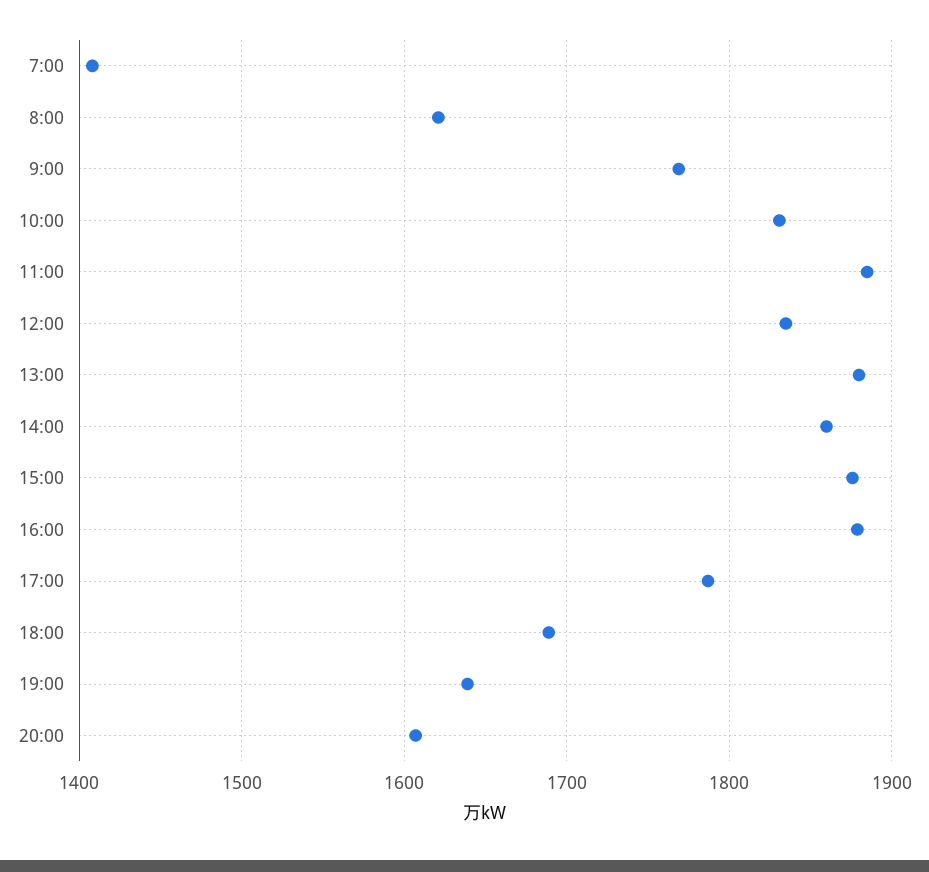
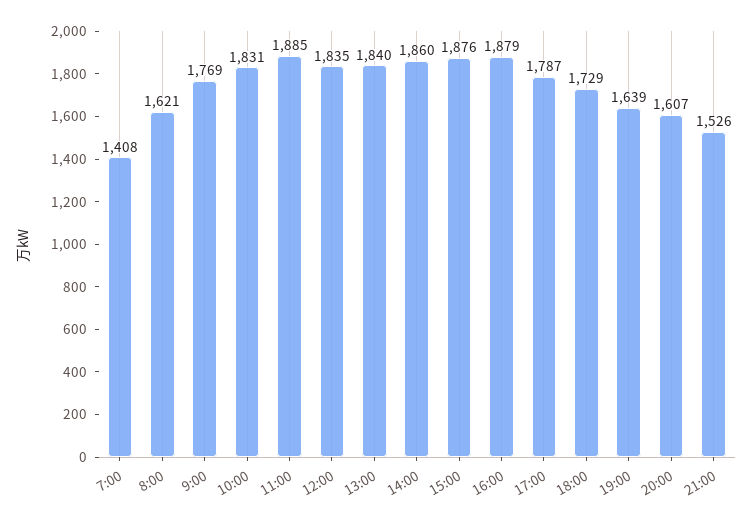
13:00: 1880 -> 1840
18:00: 1690 -> 1729
21:00: none -> 1526

